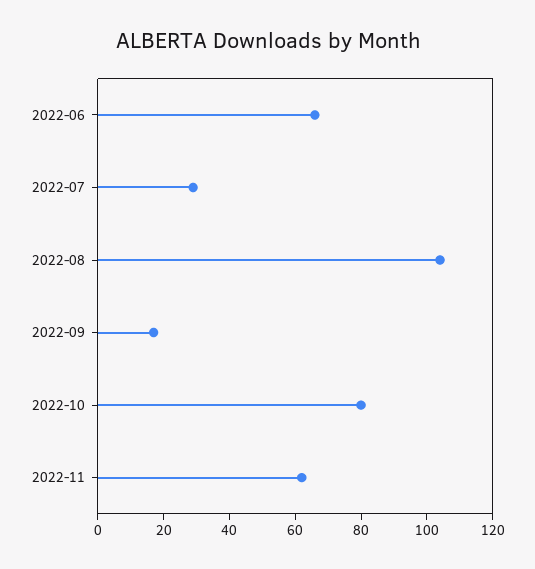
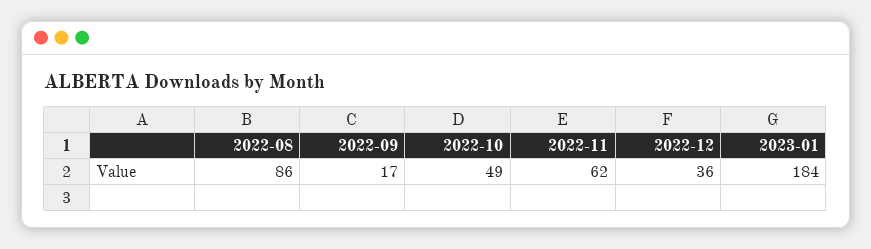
2022-06: 65 -> none
2022-07: 30 -> none
2022-08: 105 -> 86
2022-10: 80 -> 49
2022-12: none -> 36
2023-01: none -> 184

